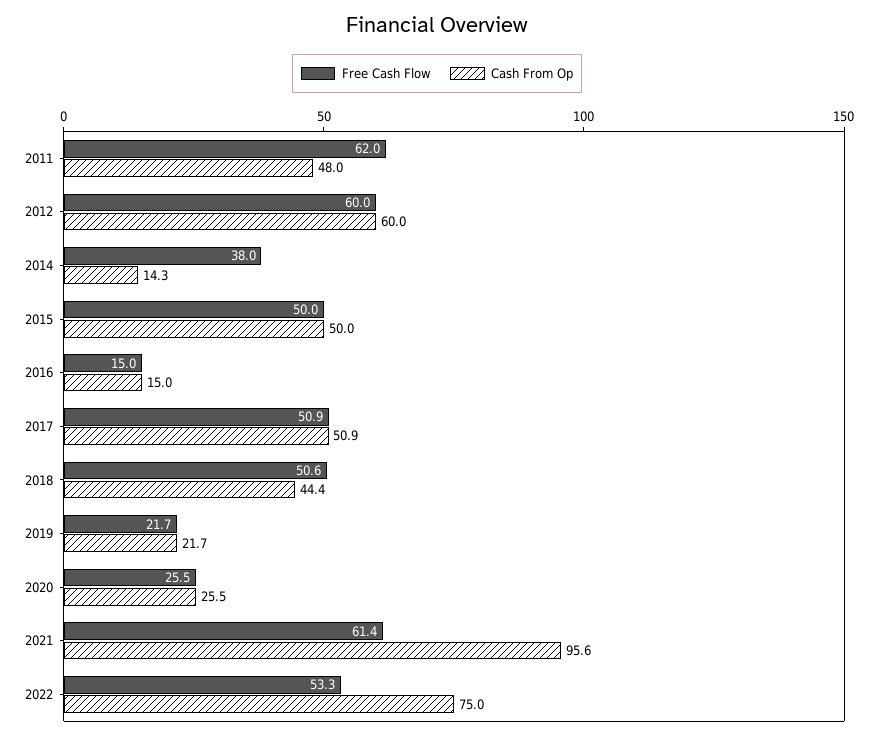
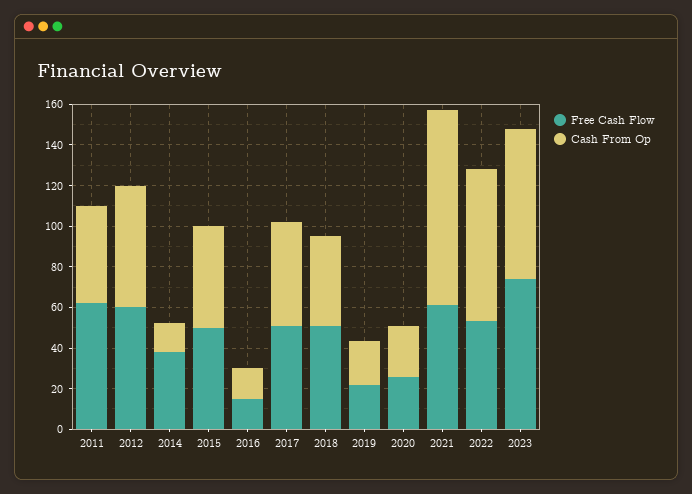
Free Cash Flow, 2023: none -> 75
Cash From Op, 2023: none -> 75

